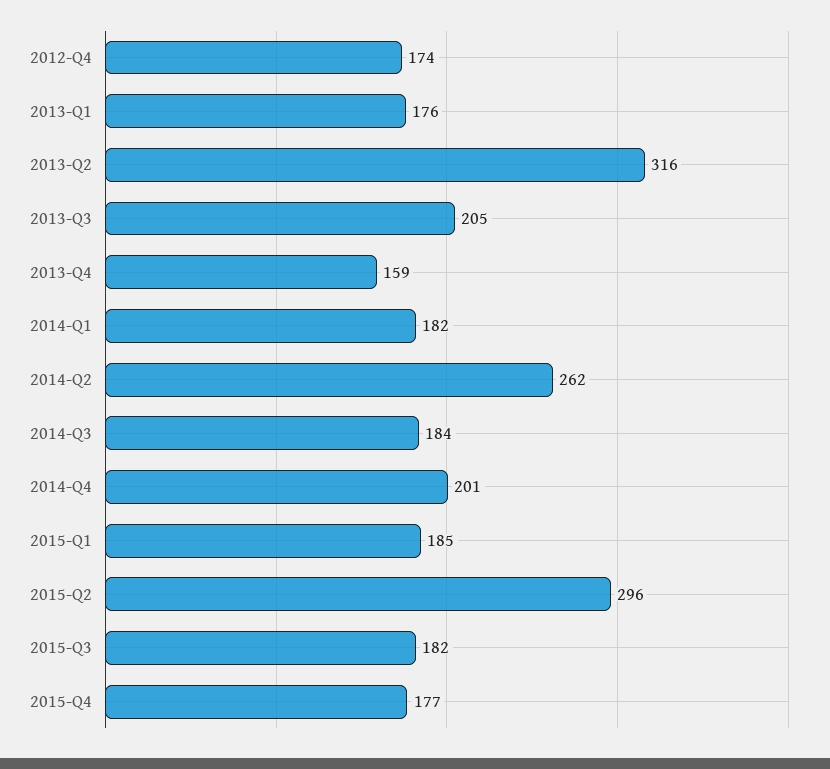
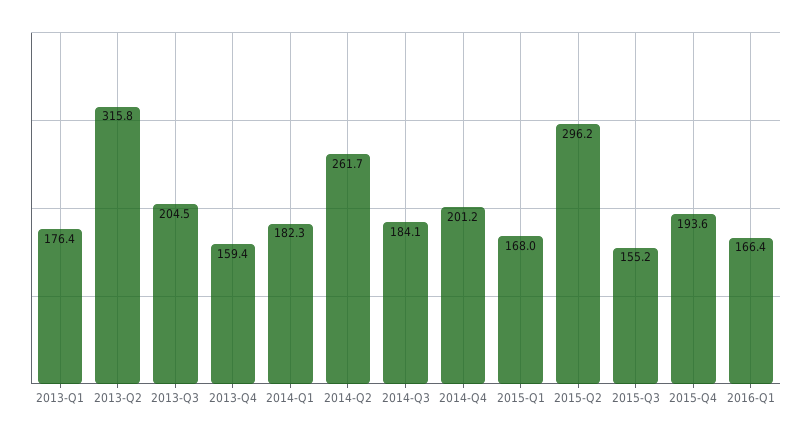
2012-Q4: 174 -> none
2015-Q1: 185 -> 168
2015-Q3: 182 -> 155.2
2015-Q4: 177 -> 193.6
2016-Q1: none -> 166.4

